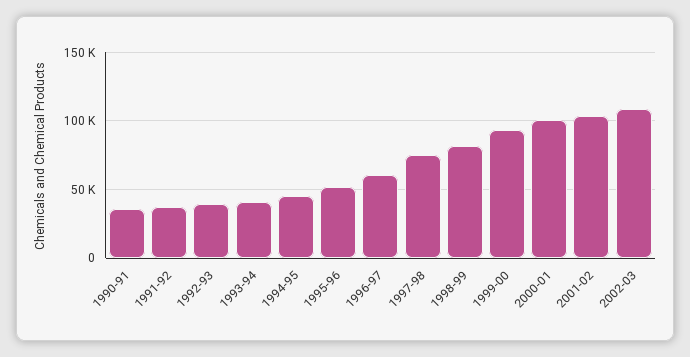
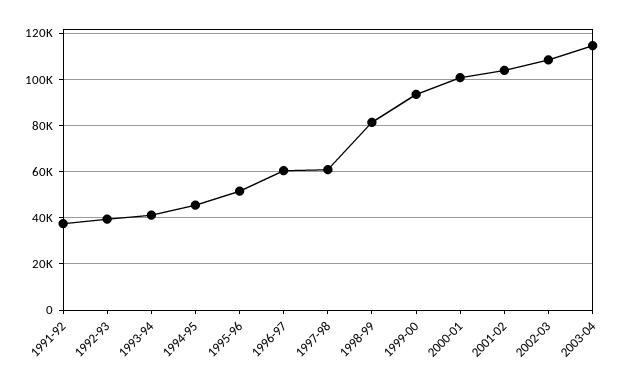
1990-91: 35000 -> none
1997-98: 75000 -> 60000
2003-04: none -> 115000

